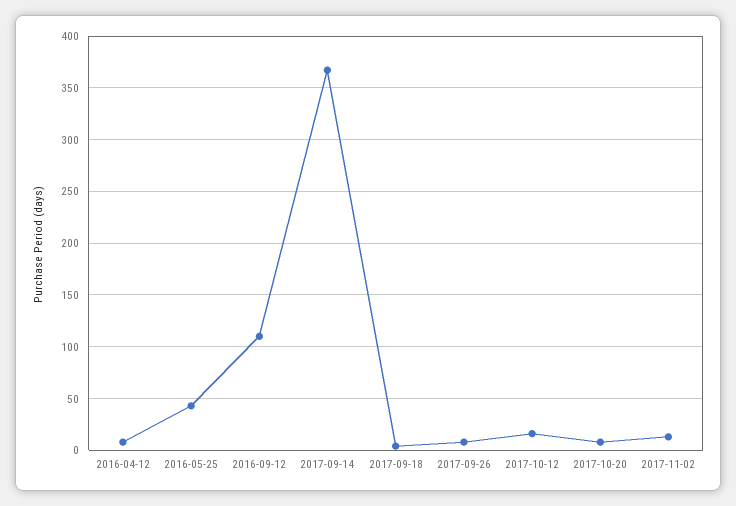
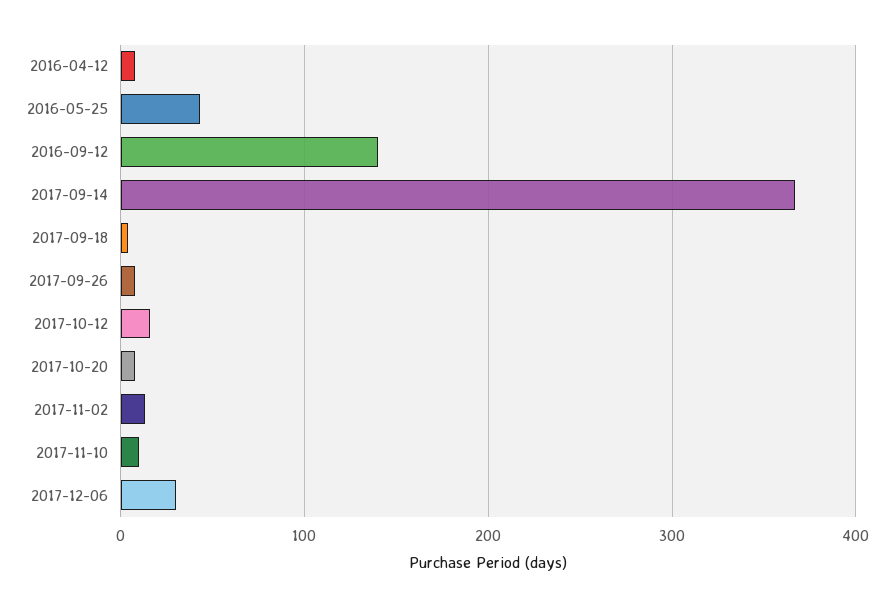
2016-09-12: 110 -> 140
2017-11-10: none -> 10
2017-12-06: none -> 30

